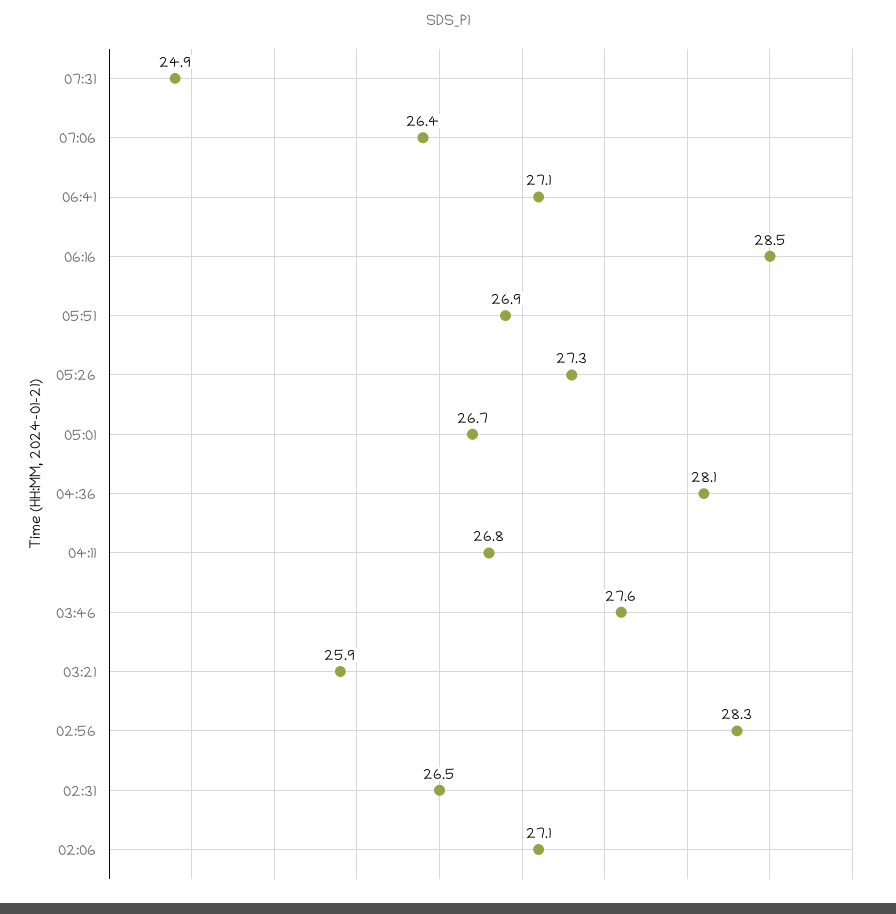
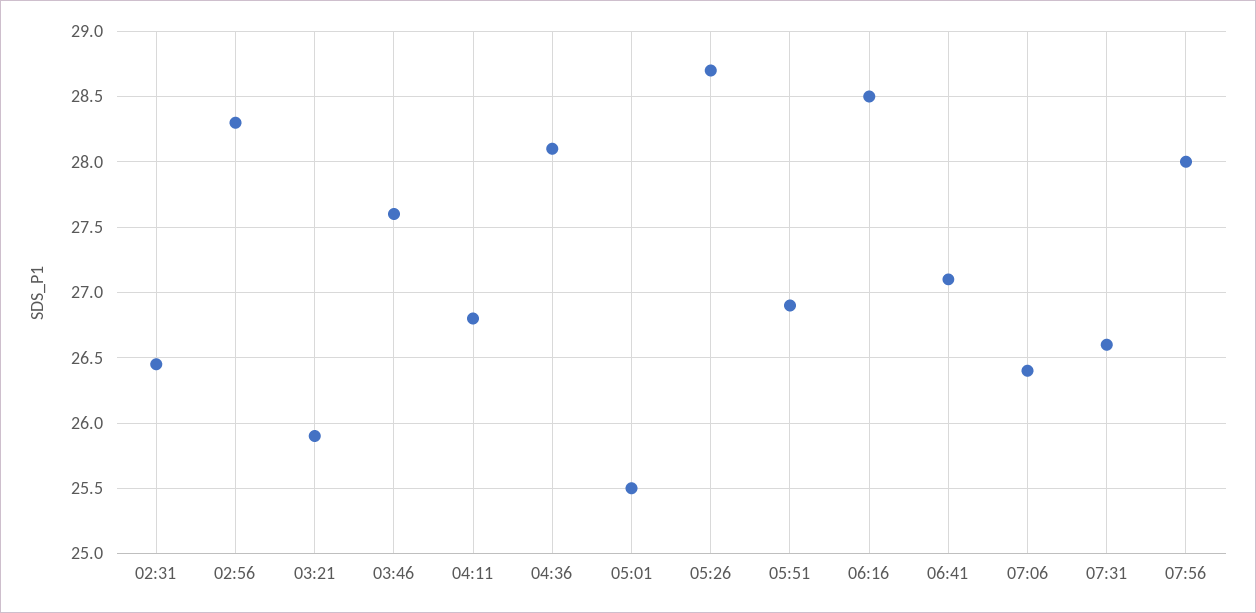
07:31: 24.9 -> 26.6
05:26: 27.3 -> 28.7
05:01: 26.7 -> 25.5
02:06: 27.1 -> none
07:56: none -> 28

